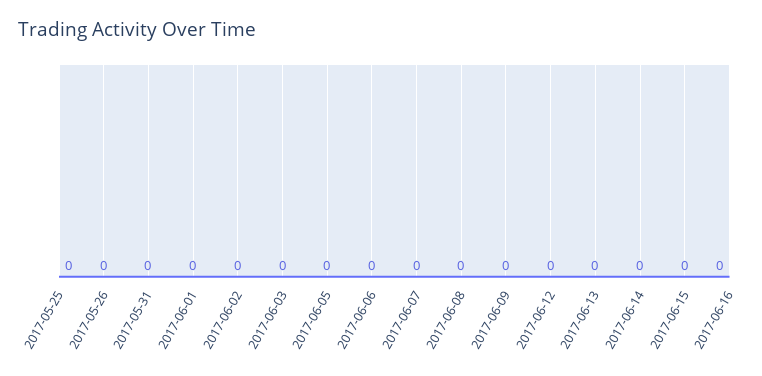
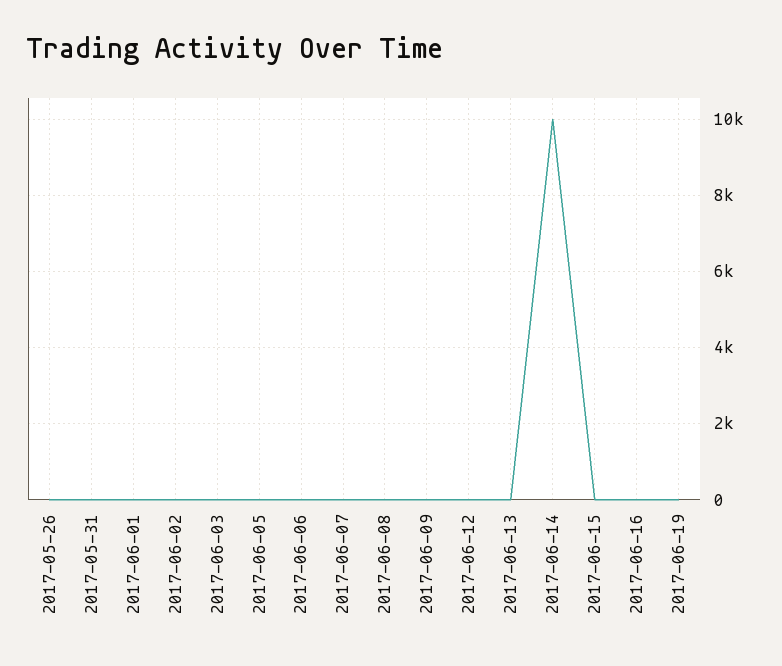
2017-05-25: 0 -> none
2017-06-14: 0 -> 10000
2017-06-19: none -> 0

